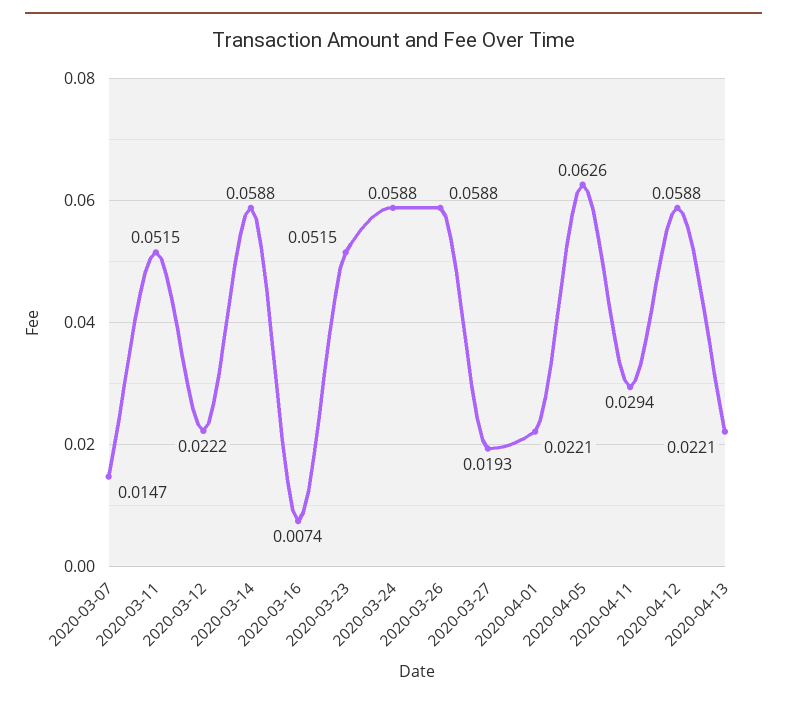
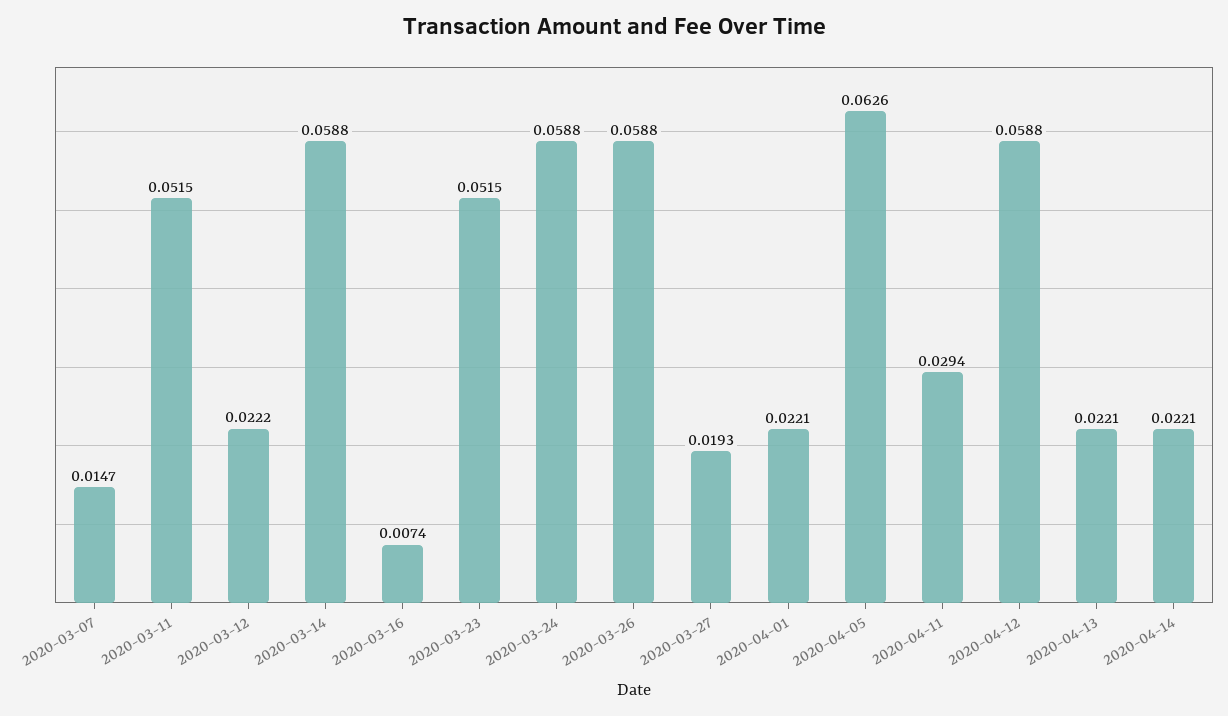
2020-04-14: none -> 0.0221

